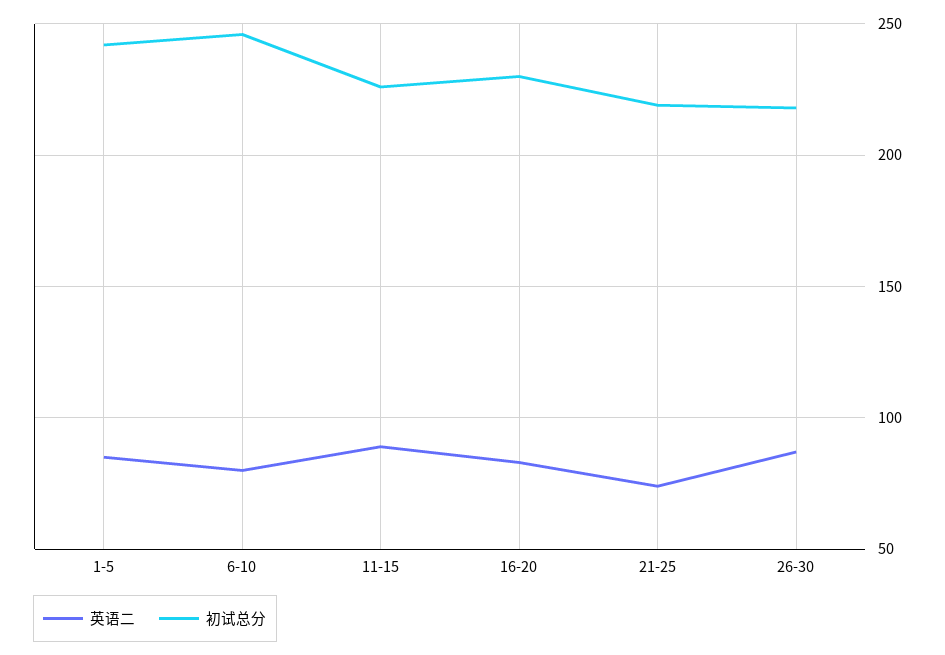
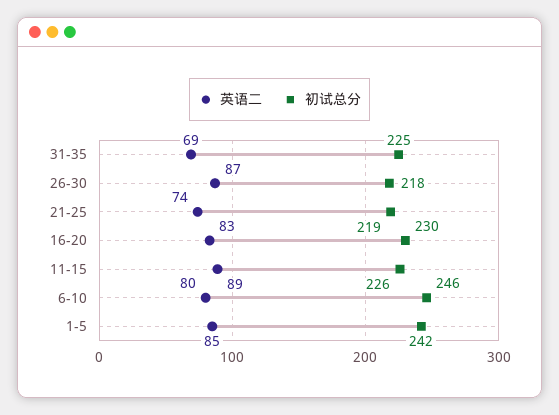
英语二, 31-35: none -> 69
初试总分, 31-35: none -> 225

